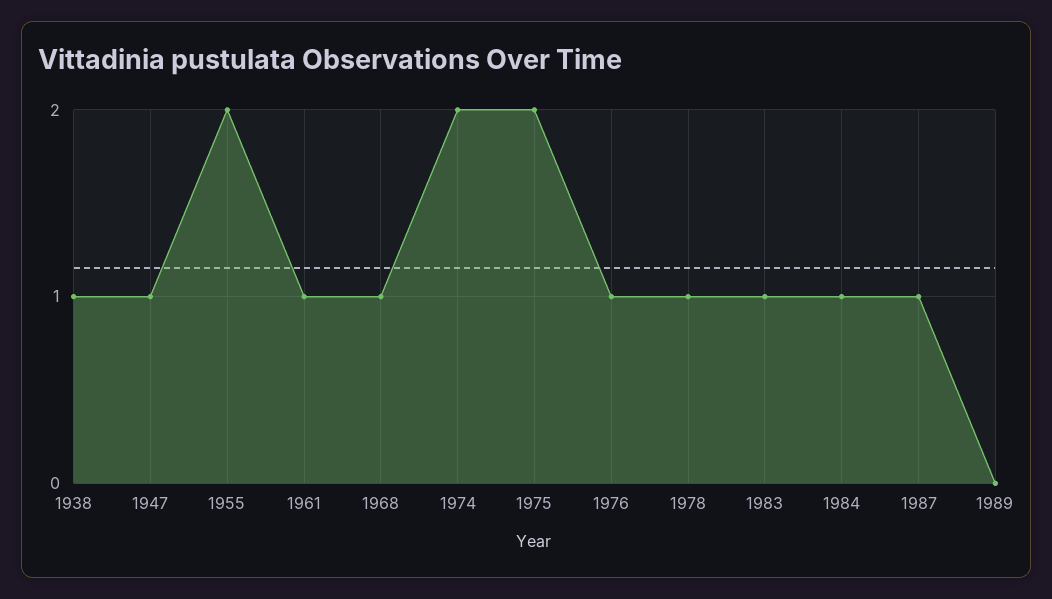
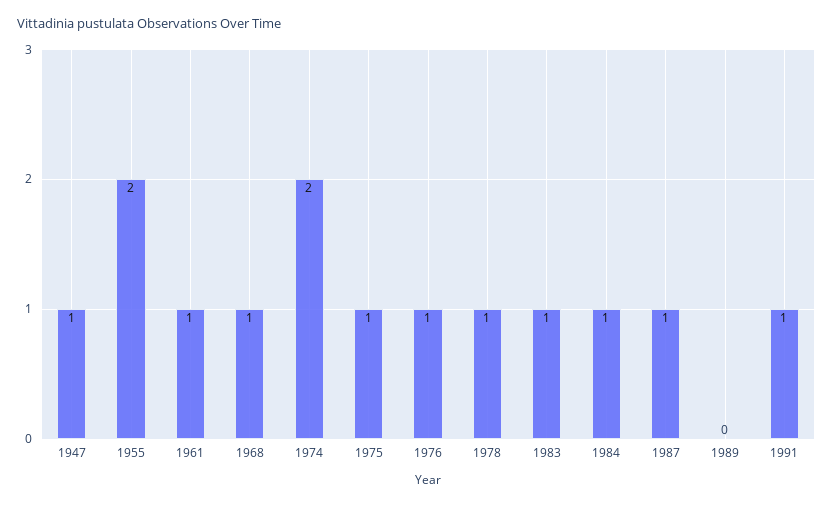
1938: 1 -> none
1975: 2 -> 1
1991: none -> 1

